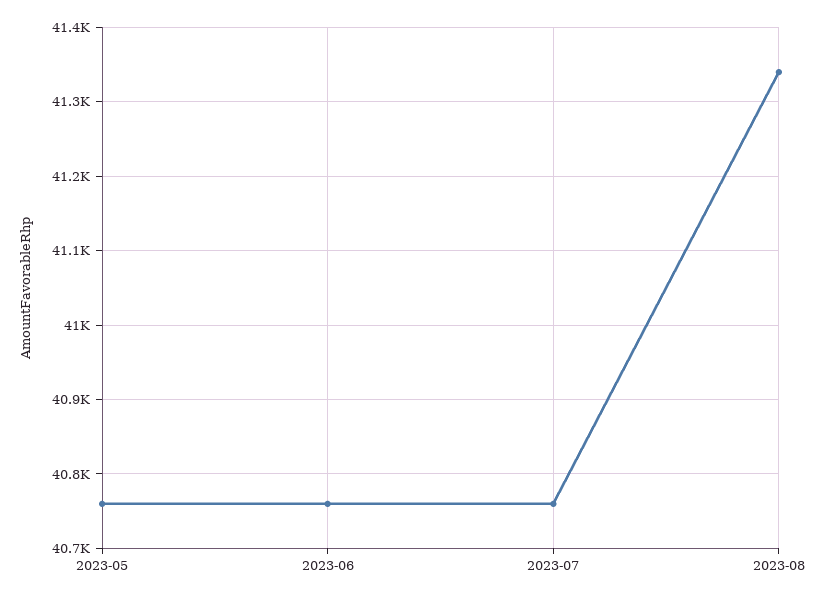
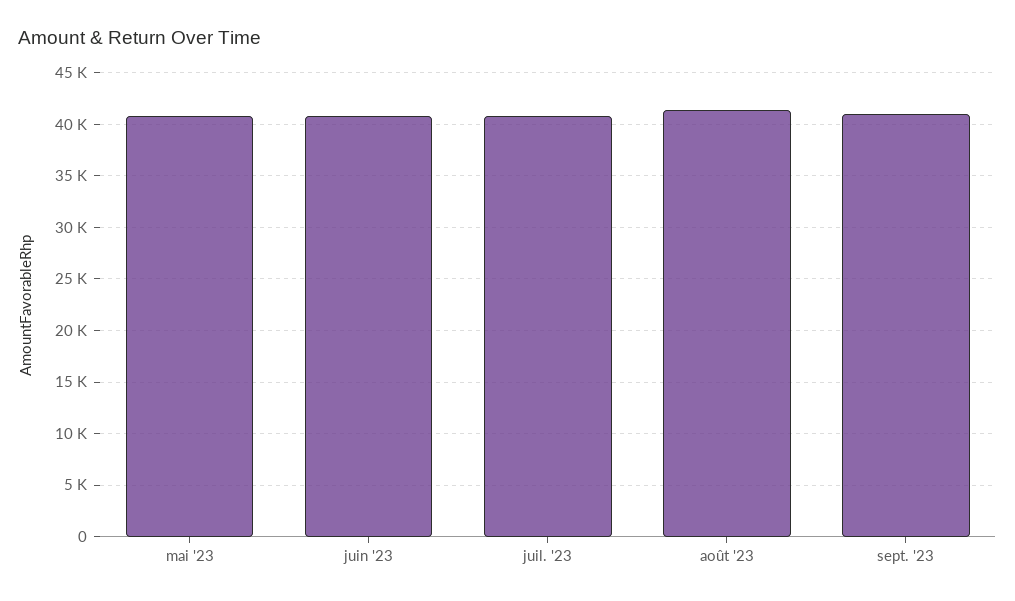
sept. '23: none -> 41000

